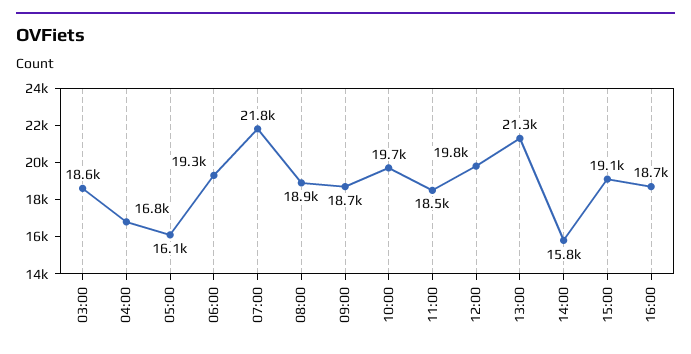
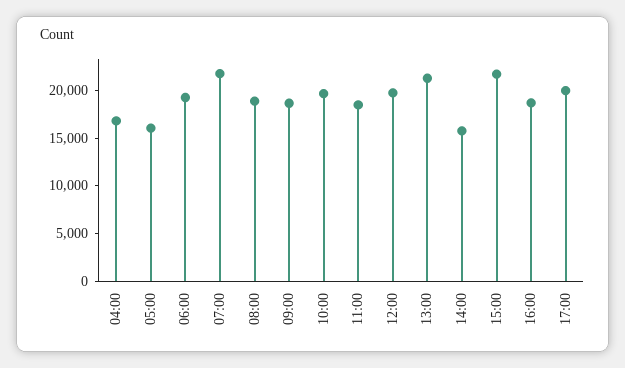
03:00: 18600 -> none
15:00: 19100 -> 22000
17:00: none -> 20000

